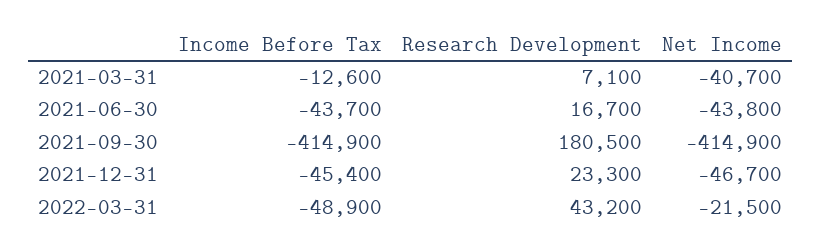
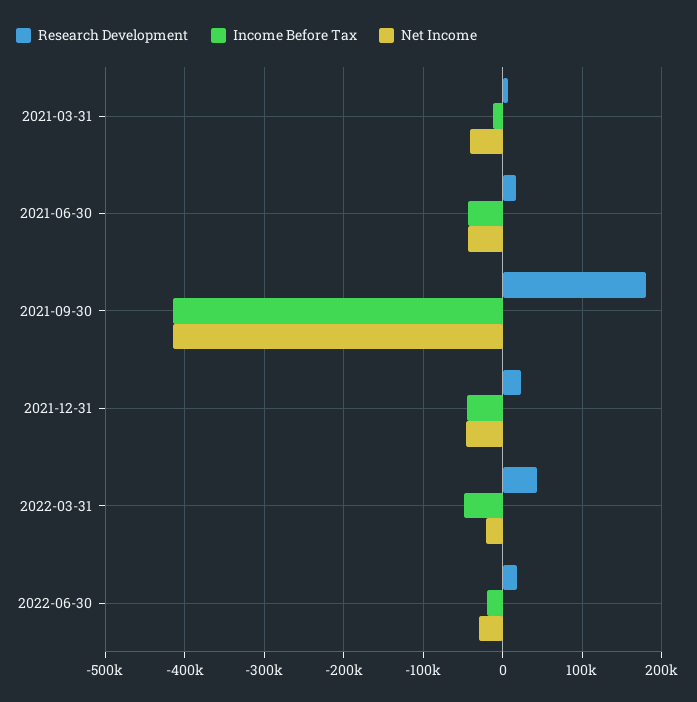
Research Development, 2022-06-30: none -> 20000
Income Before Tax, 2022-06-30: none -> -20000
Net Income, 2022-06-30: none -> -30000

